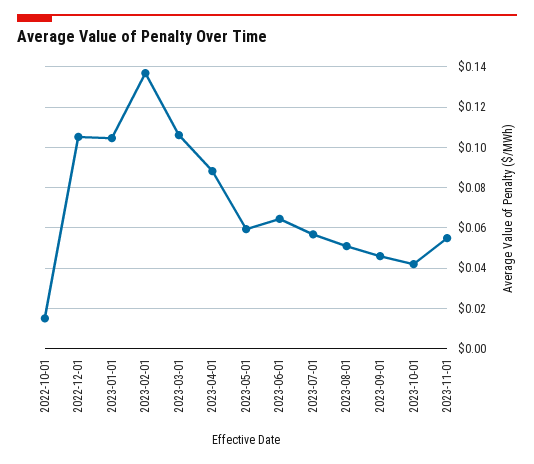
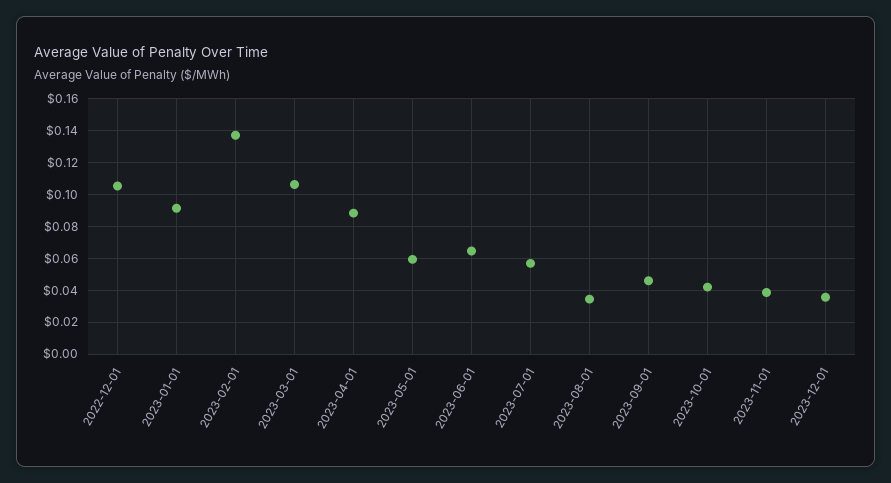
2022-10-01: 0.015 -> none
2023-01-01: 0.105 -> 0.09
2023-08-01: 0.05 -> 0.035
2023-11-01: 0.055 -> 0.04
2023-12-01: none -> 0.035

